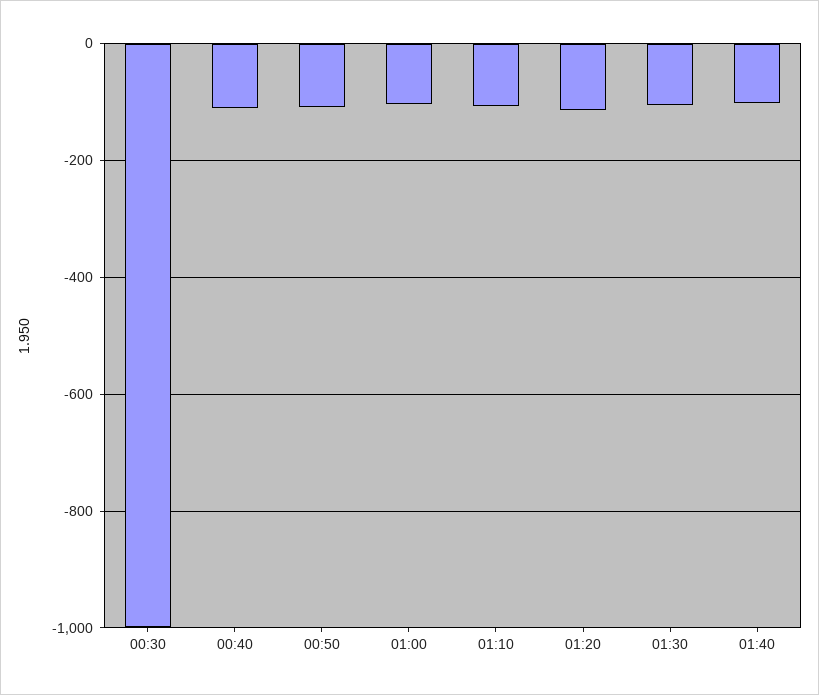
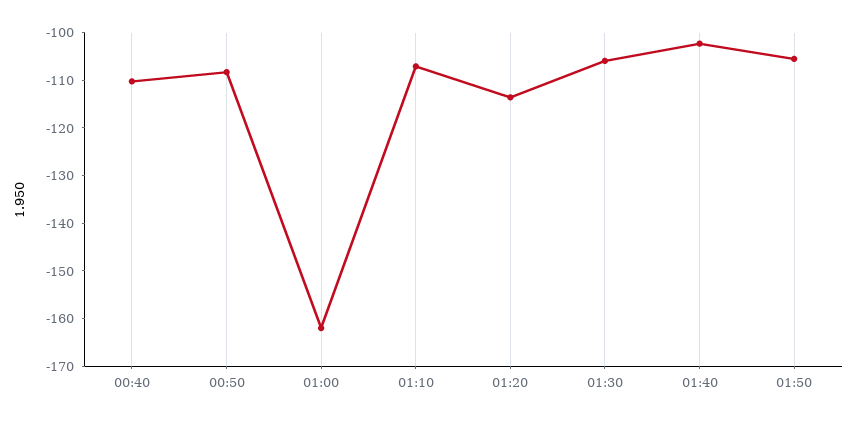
00:30: -1000 -> none
01:00: -100 -> -162
01:50: none -> -106

